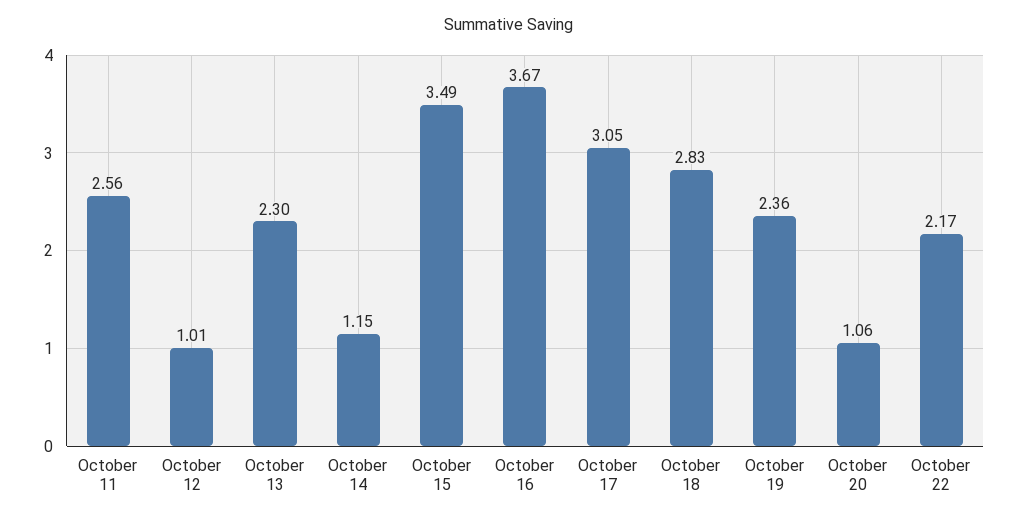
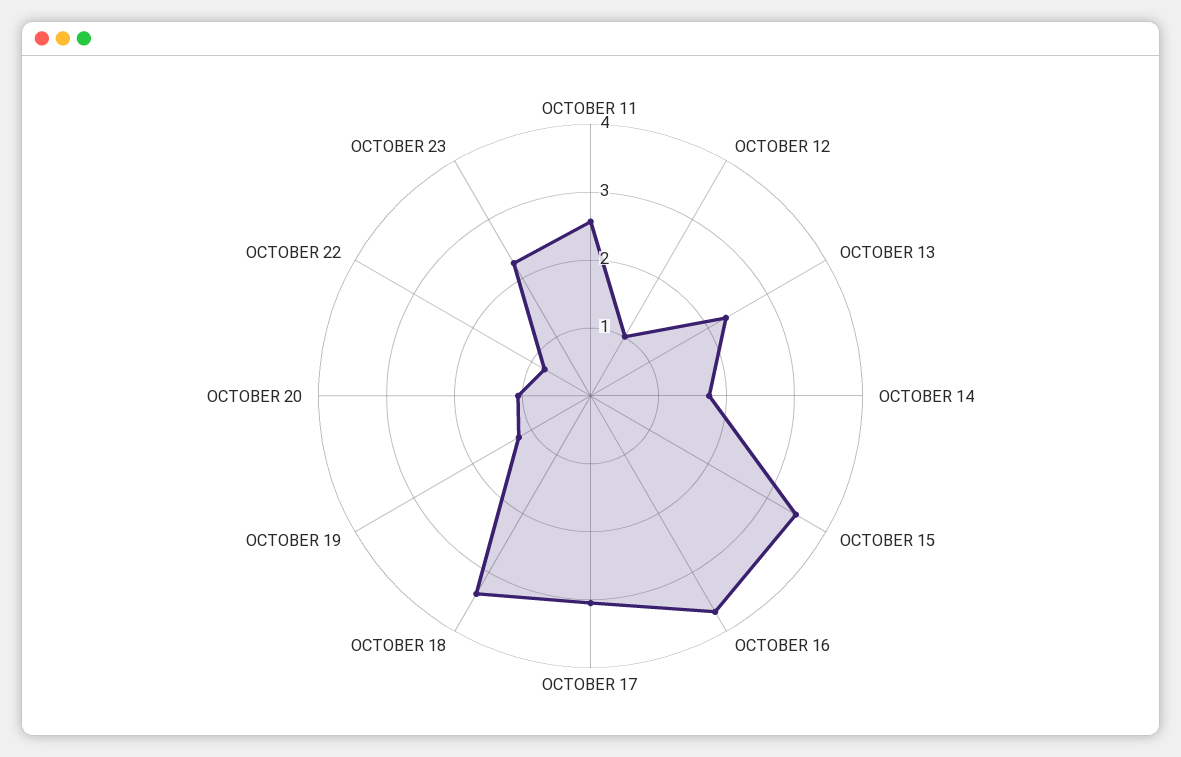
October 14: 1.15 -> 1.8
October 18: 2.83 -> 3.4
October 19: 2.36 -> 1.2
October 22: 2.17 -> 0.8
OCTOBER 23: none -> 2.2

